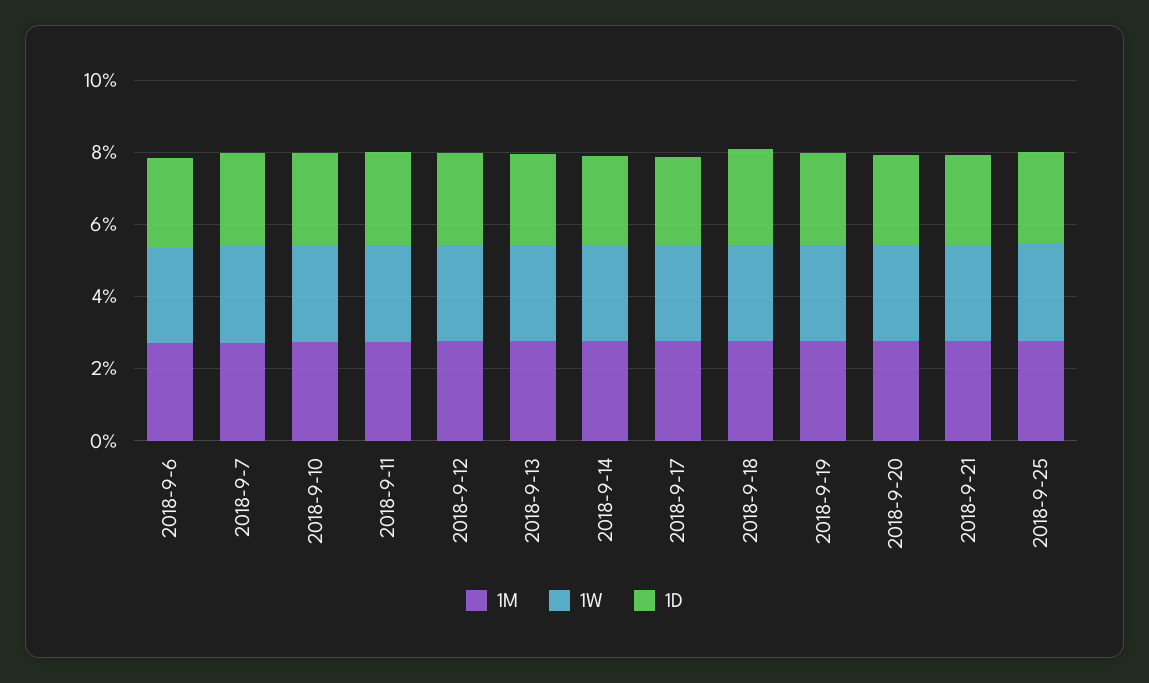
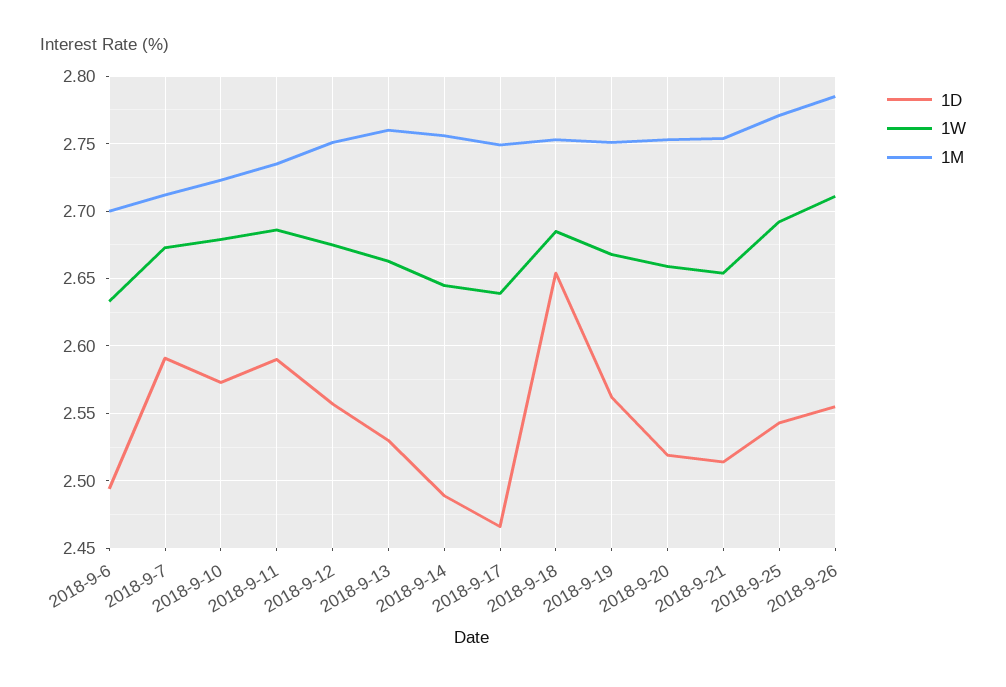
1D, 2018-9-26: none -> 2.555
1W, 2018-9-26: none -> 2.71
1M, 2018-9-26: none -> 2.785

